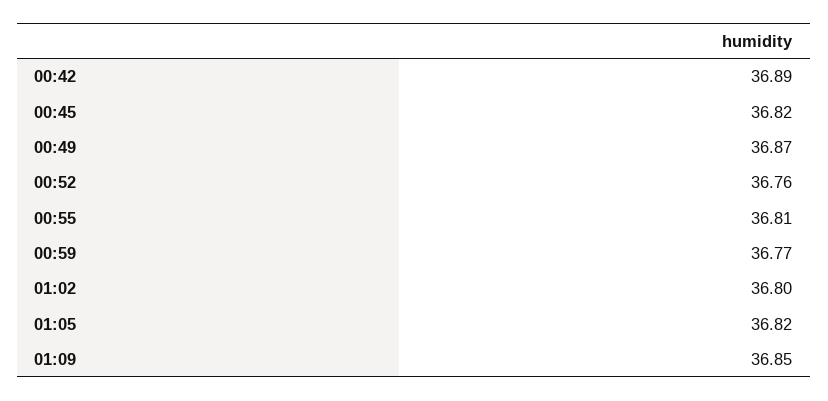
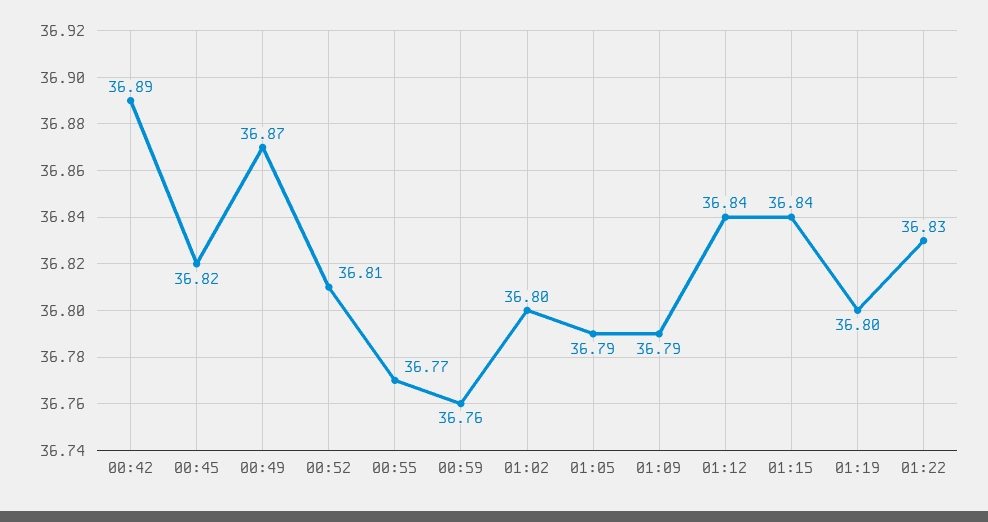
00:52: 36.76 -> 36.81
00:55: 36.81 -> 36.77
00:59: 36.77 -> 36.76
01:05: 36.82 -> 36.79
01:09: 36.85 -> 36.79
01:12: none -> 36.84
01:15: none -> 36.84
01:19: none -> 36.8
01:22: none -> 36.83

